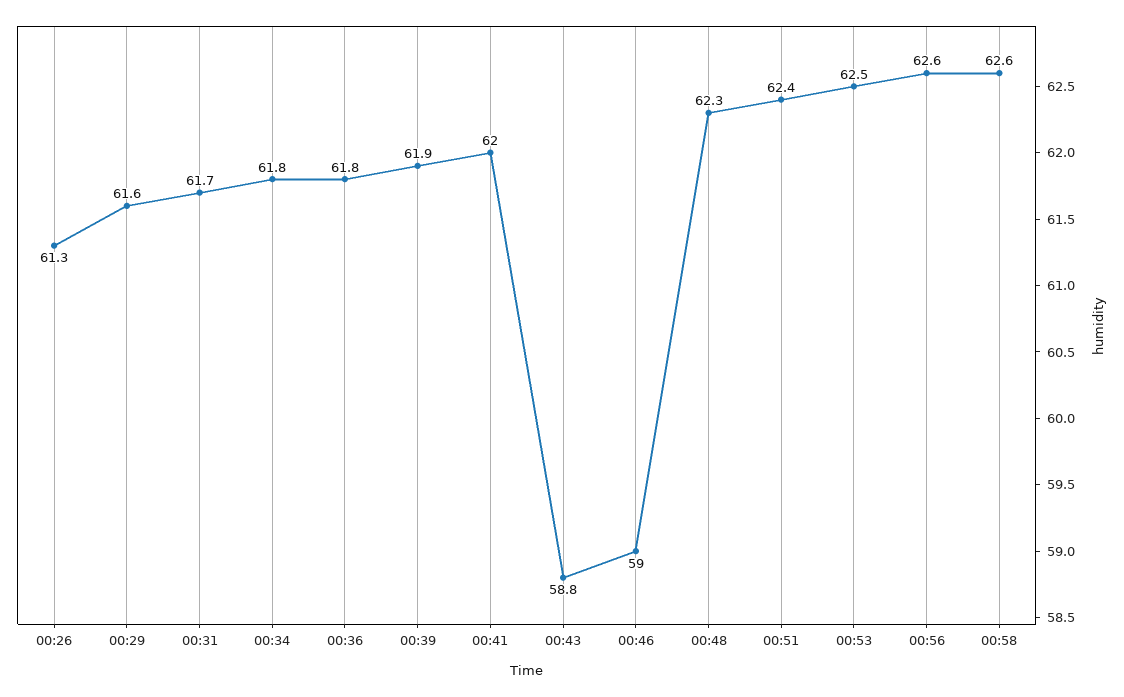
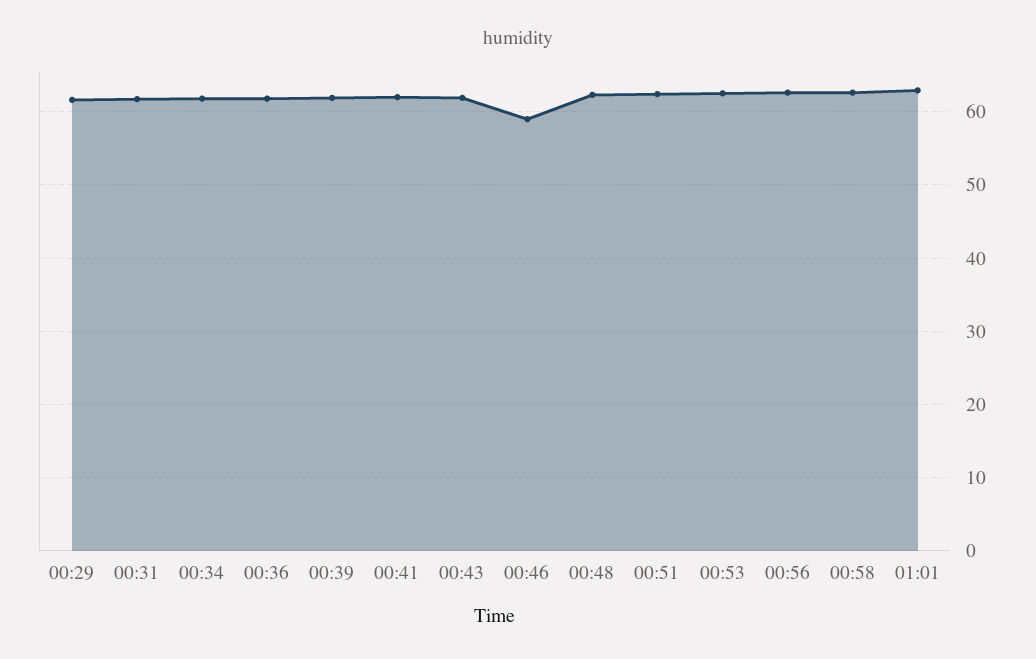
00:26: 61.3 -> none
00:43: 58.8 -> 62
01:01: none -> 63

